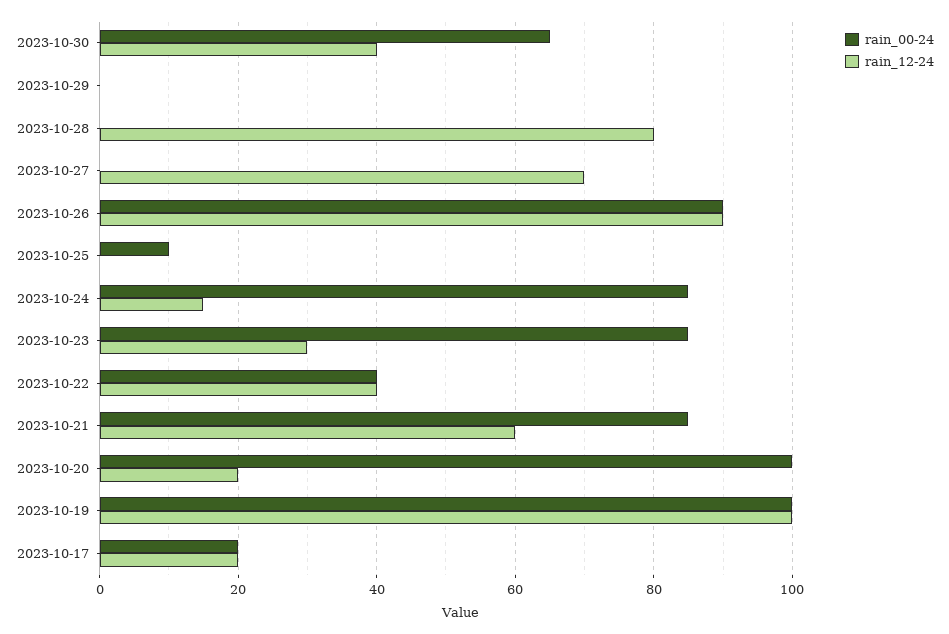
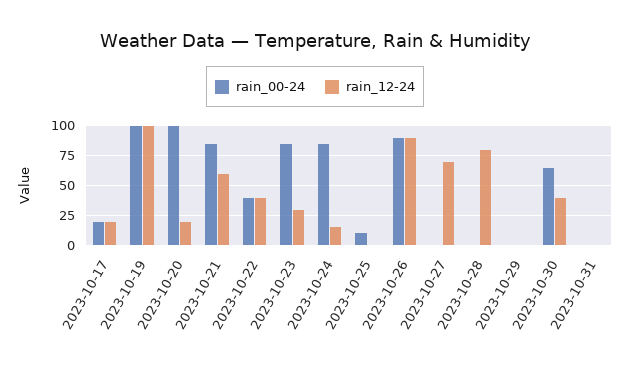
rain_00-24, 2023-10-31: none -> 0
rain_12-24, 2023-10-31: none -> 0

